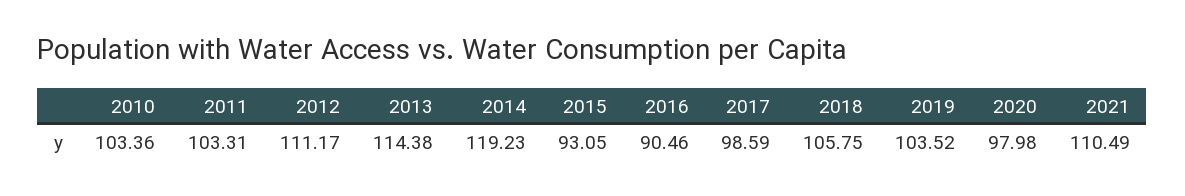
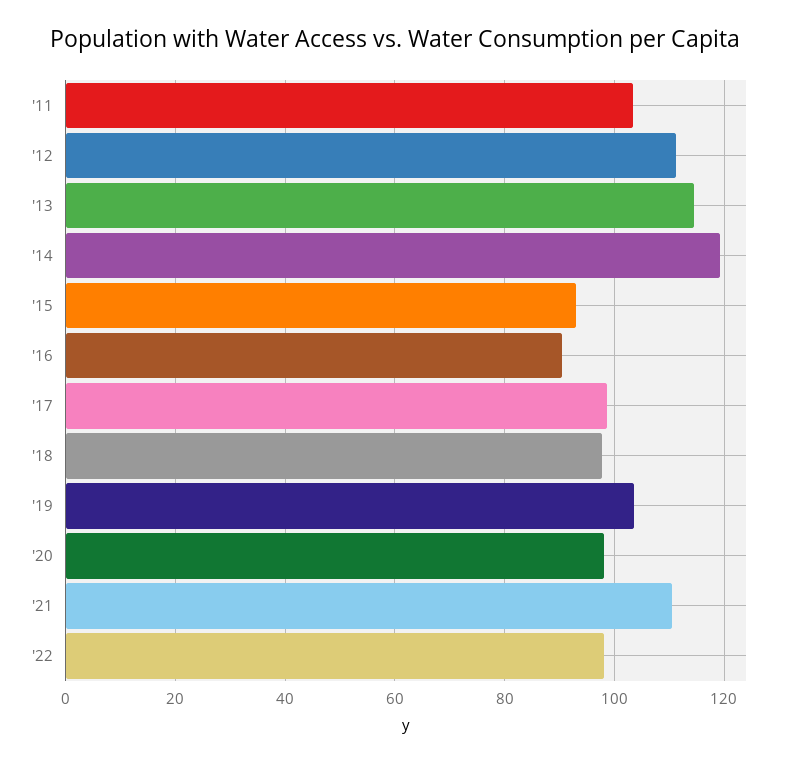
2010: 103.36 -> none
2018: 105.75 -> 98
'22: none -> 98

